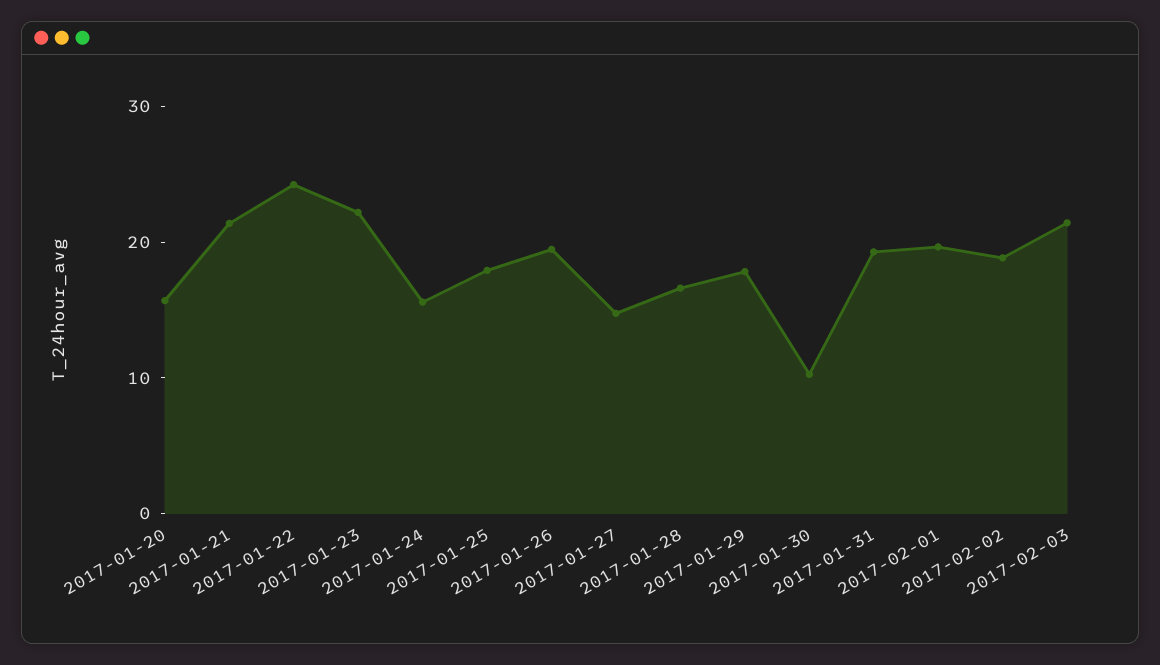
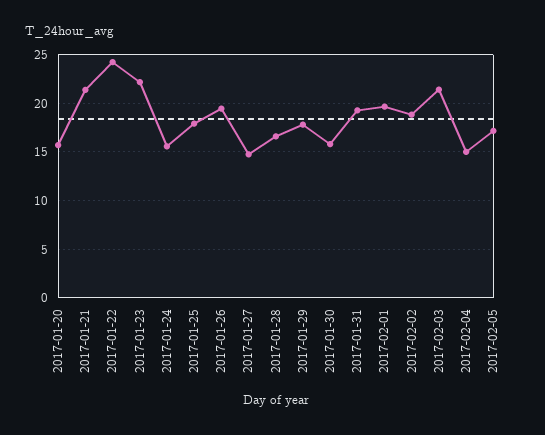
2017-01-30: 10 -> 16
2017-02-04: none -> 15
2017-02-05: none -> 17

